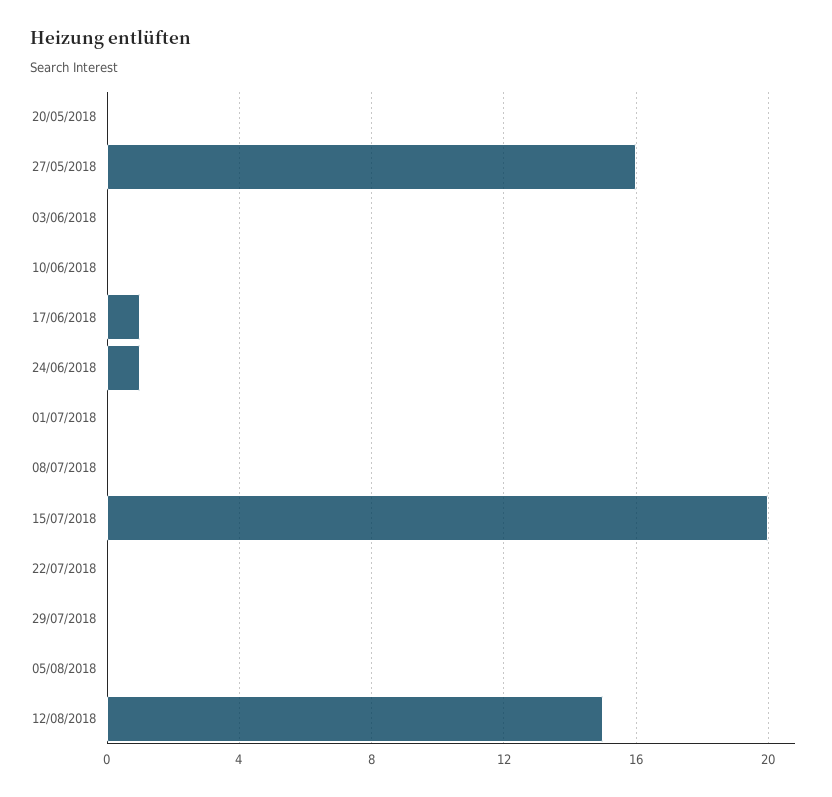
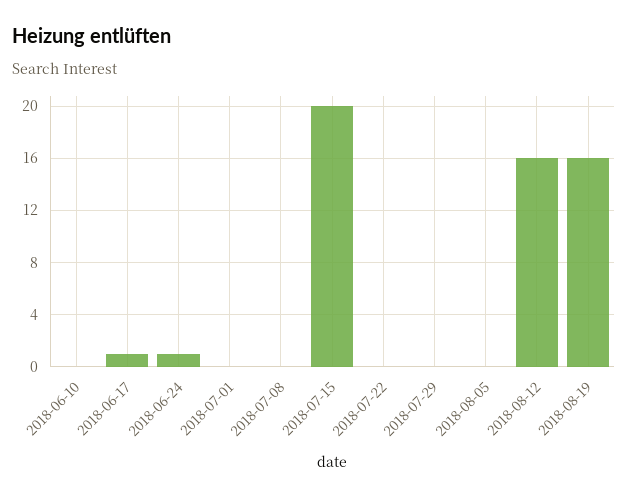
20/05/2018: 0 -> none
27/05/2018: 16 -> none
03/06/2018: 0 -> none
12/08/2018: 15 -> 16
2018-08-19: none -> 16

